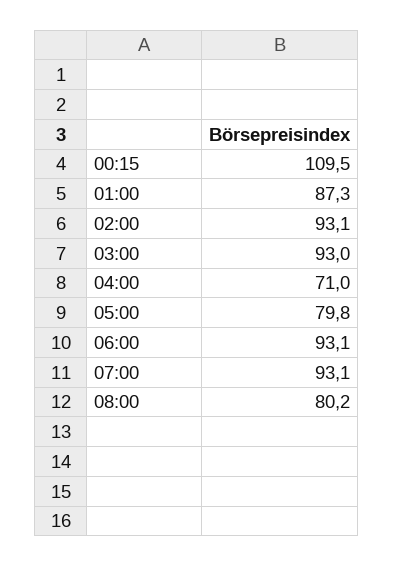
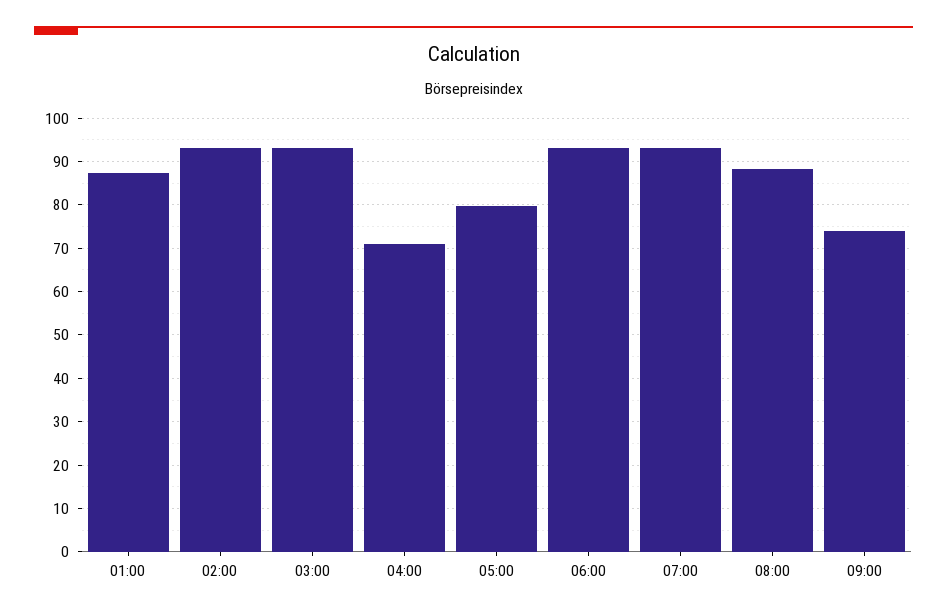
00:15: 109.5 -> none
08:00: 80.2 -> 88
09:00: none -> 74

